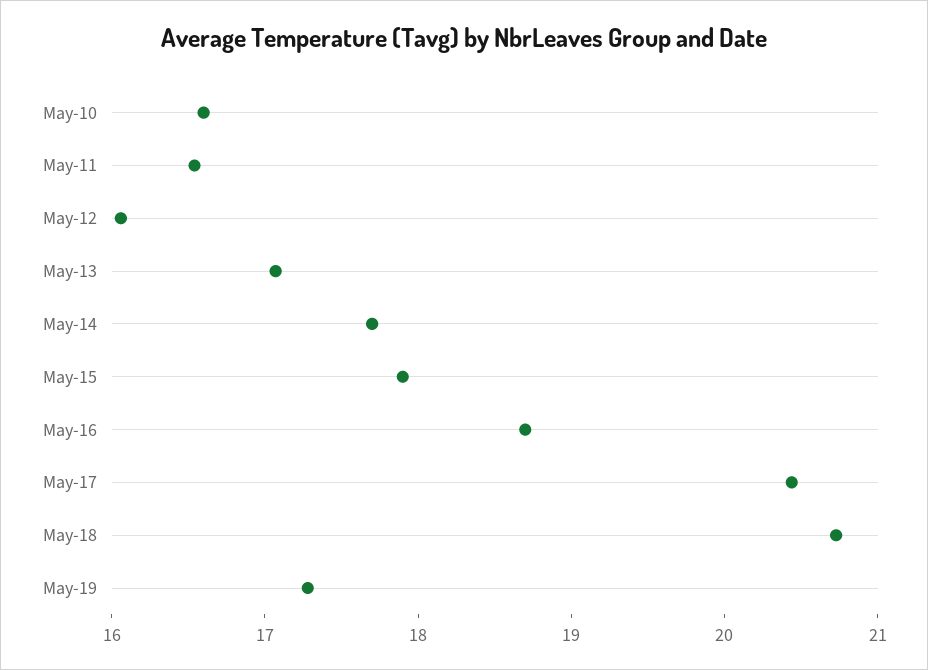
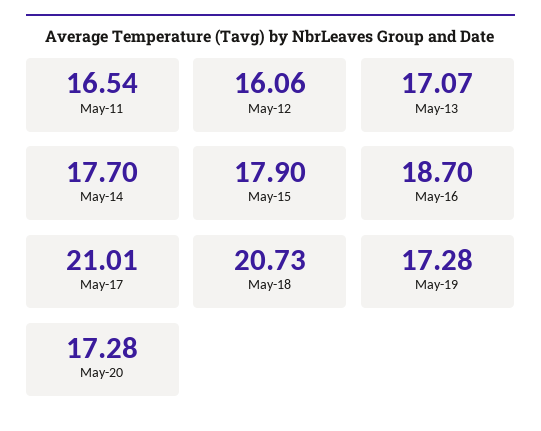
May-10: 16.6 -> none
May-17: 20.4 -> 21.01
May-20: none -> 17.28

